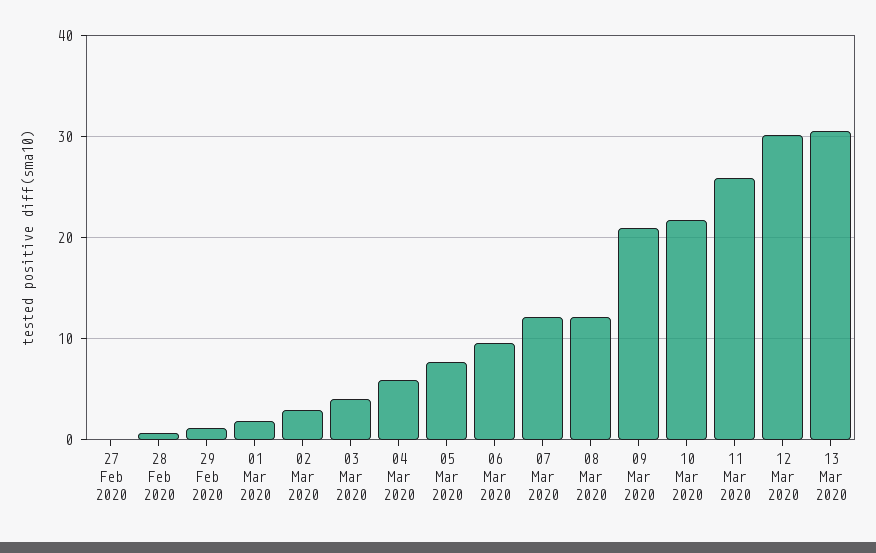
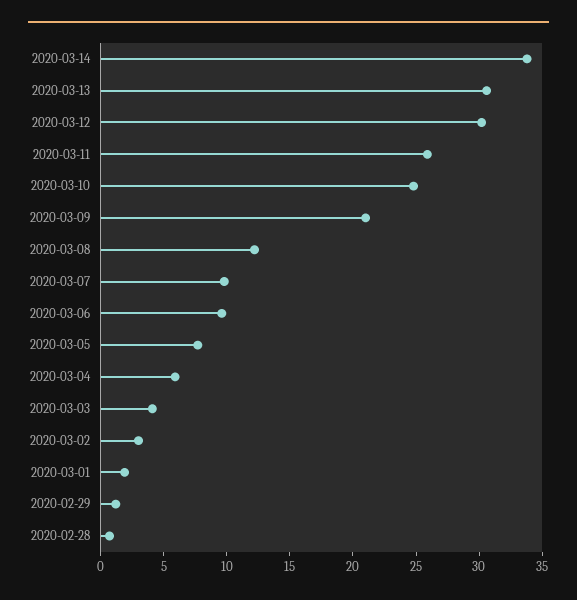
27 Feb 2020: 0 -> none
07 Mar 2020: 12 -> 10
10 Mar 2020: 22 -> 25
2020-03-14: none -> 34

